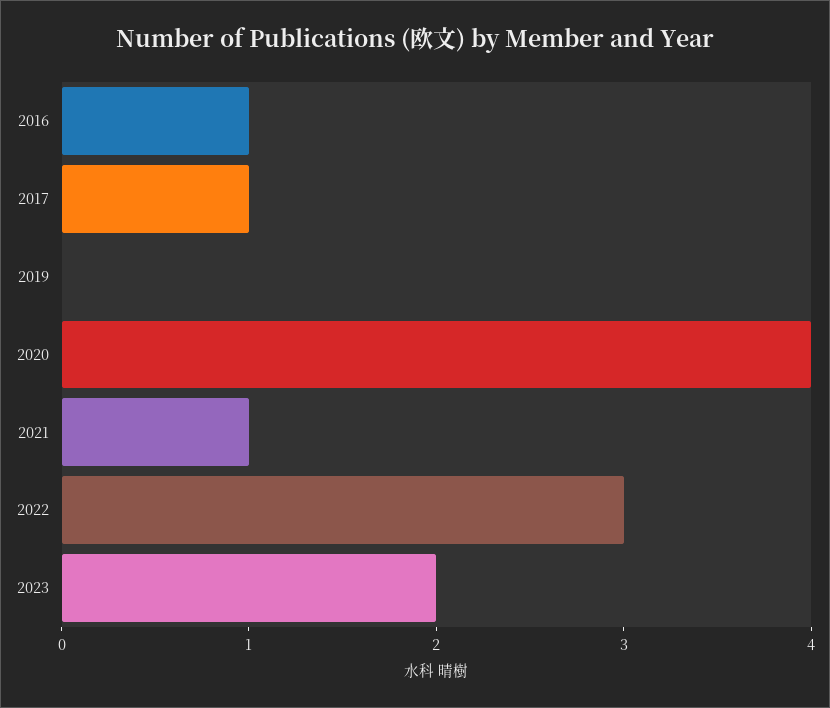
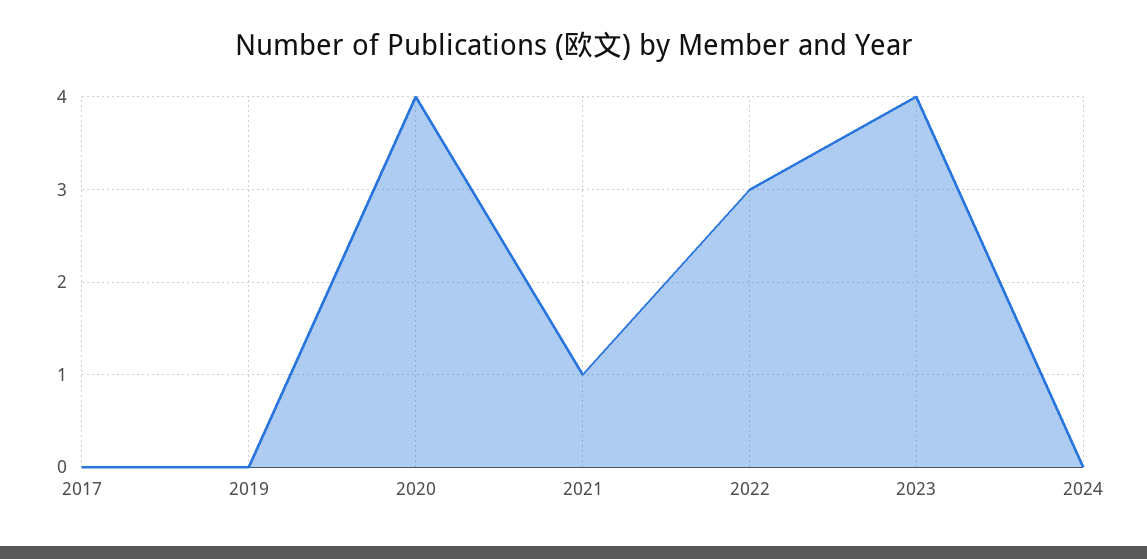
2016: 1 -> none
2017: 1 -> 0
2023: 2 -> 4
2024: none -> 0

